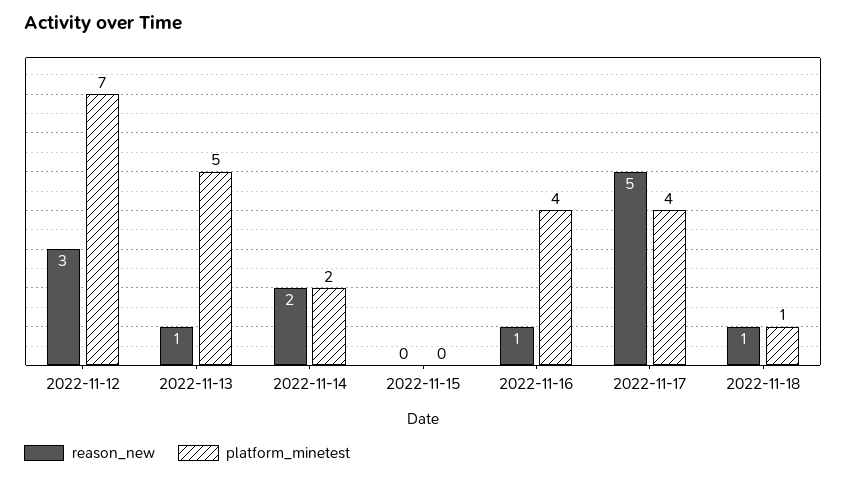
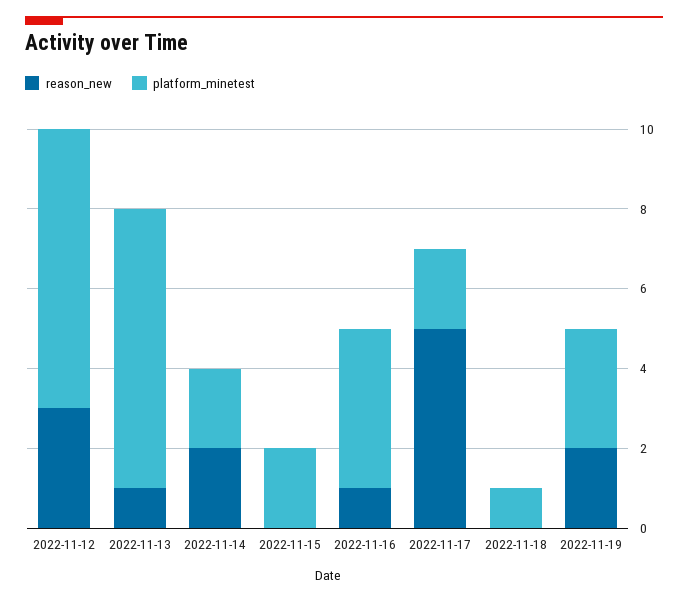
platform_minetest, 2022-11-13: 5 -> 7
platform_minetest, 2022-11-15: 0 -> 2
platform_minetest, 2022-11-17: 4 -> 2
reason_new, 2022-11-18: 1 -> 0
reason_new, 2022-11-19: none -> 2
platform_minetest, 2022-11-19: none -> 3

